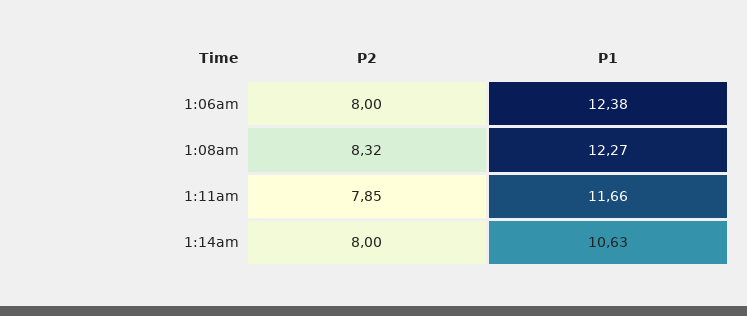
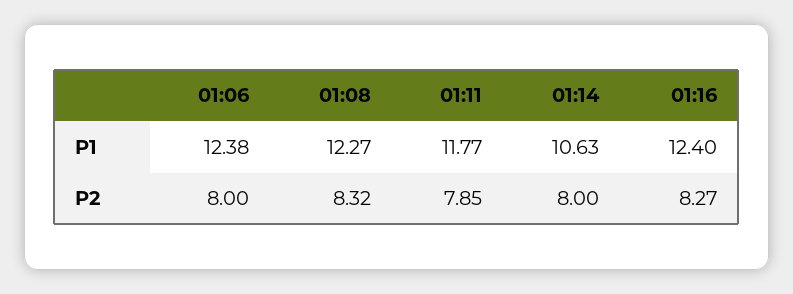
P1, 1:11am: 11.66 -> 11.77
P1, 01:16: none -> 12.4
P2, 01:16: none -> 8.27

